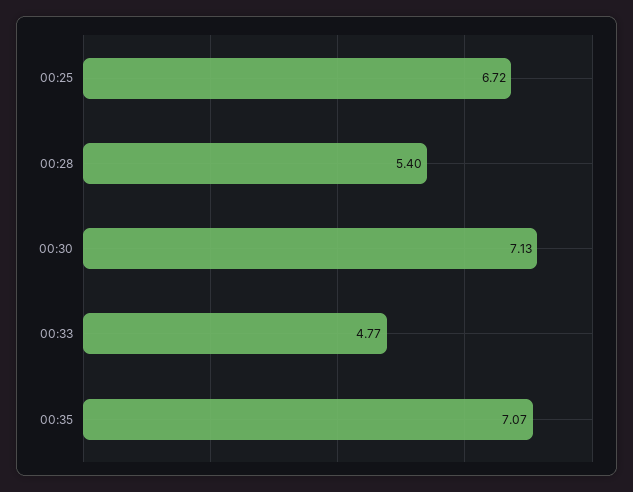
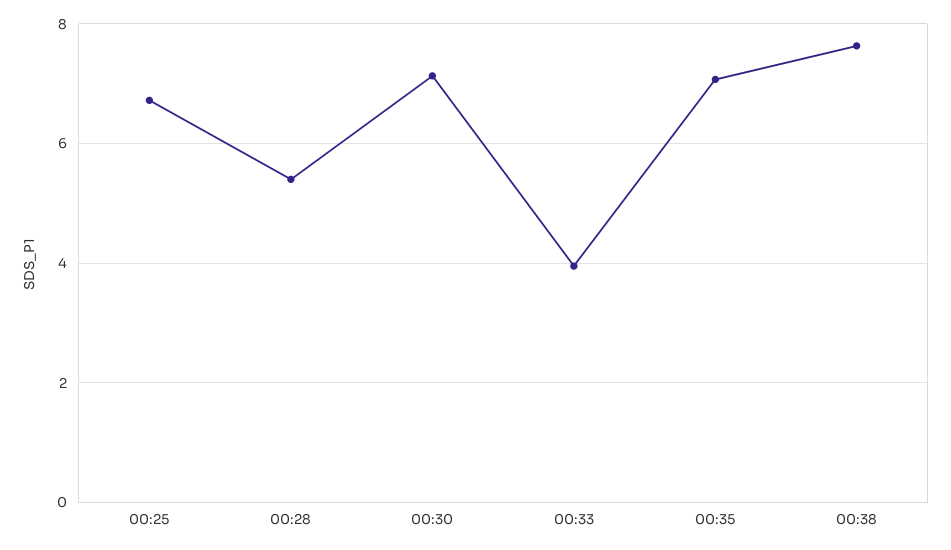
00:33: 4.77 -> 4
00:38: none -> 7.6

